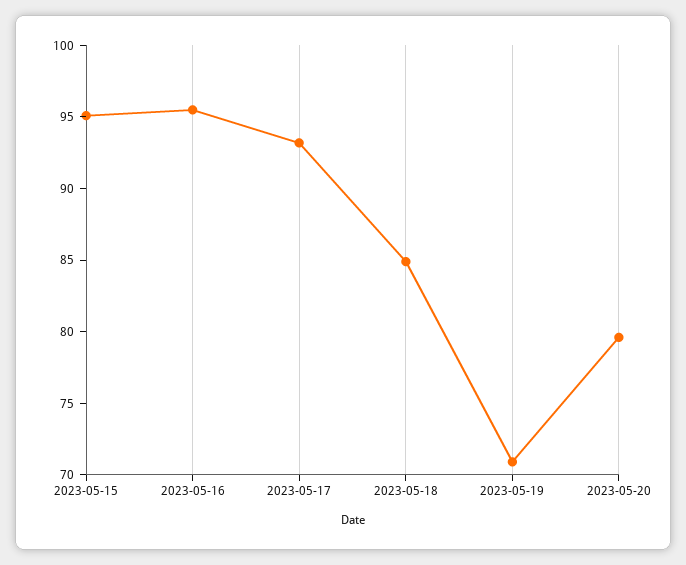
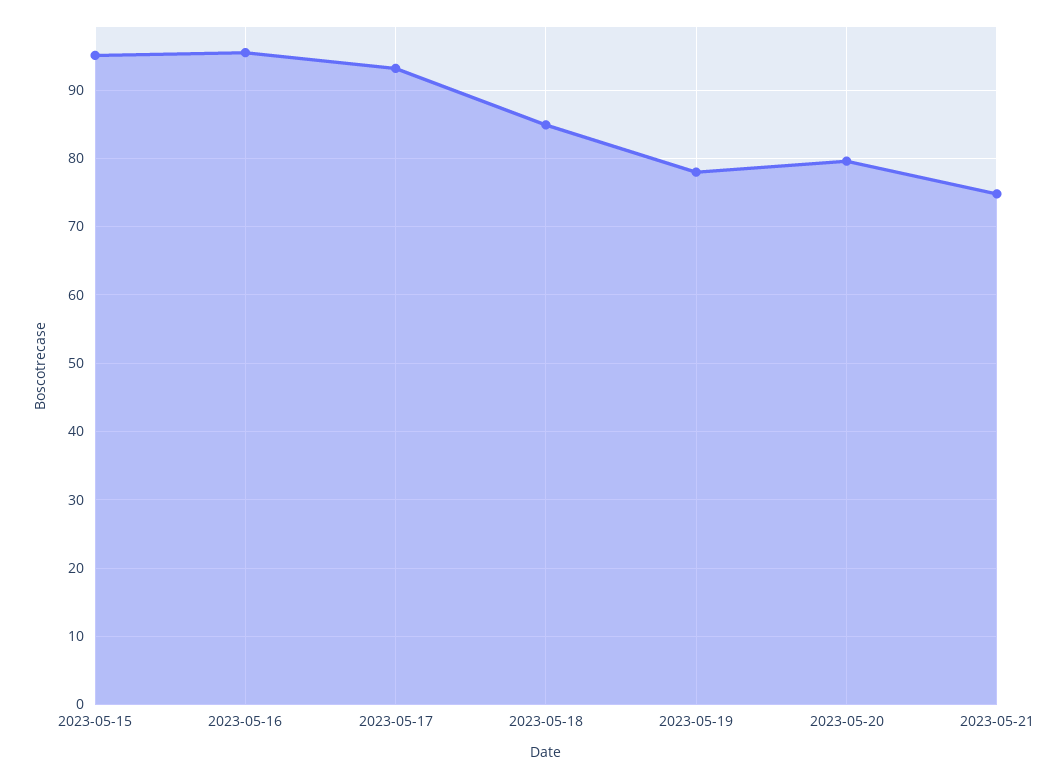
2023-05-19: 71 -> 78
2023-05-21: none -> 75

